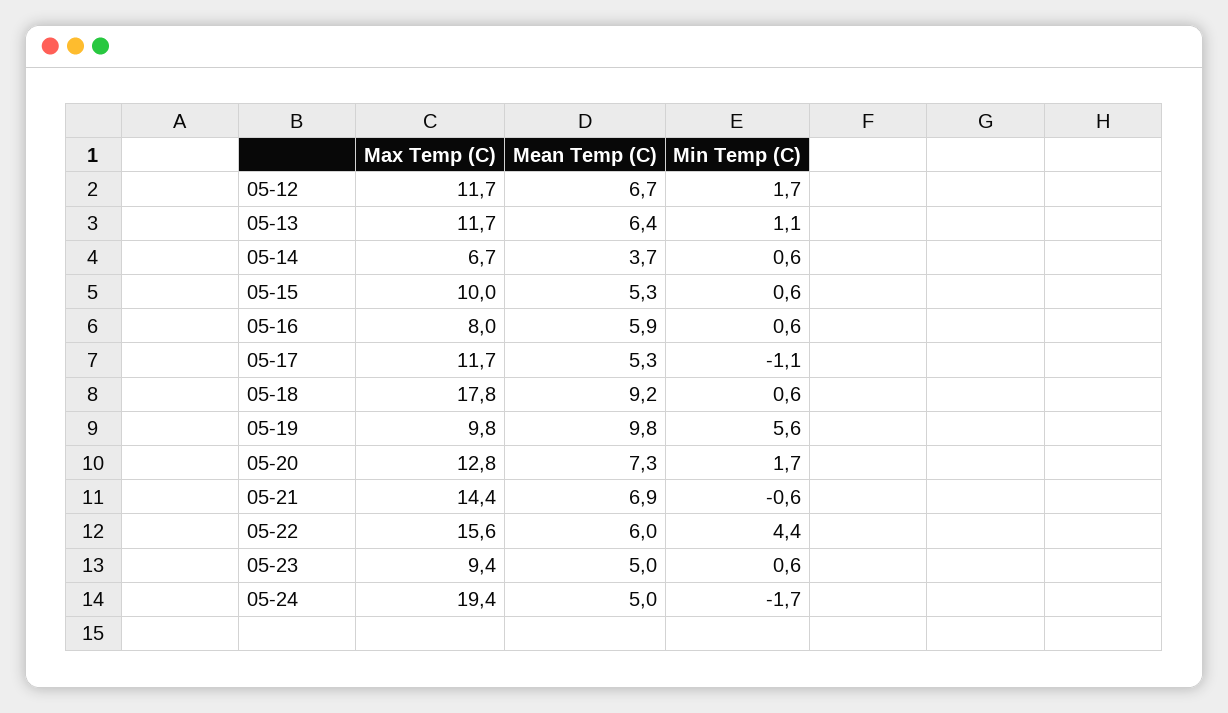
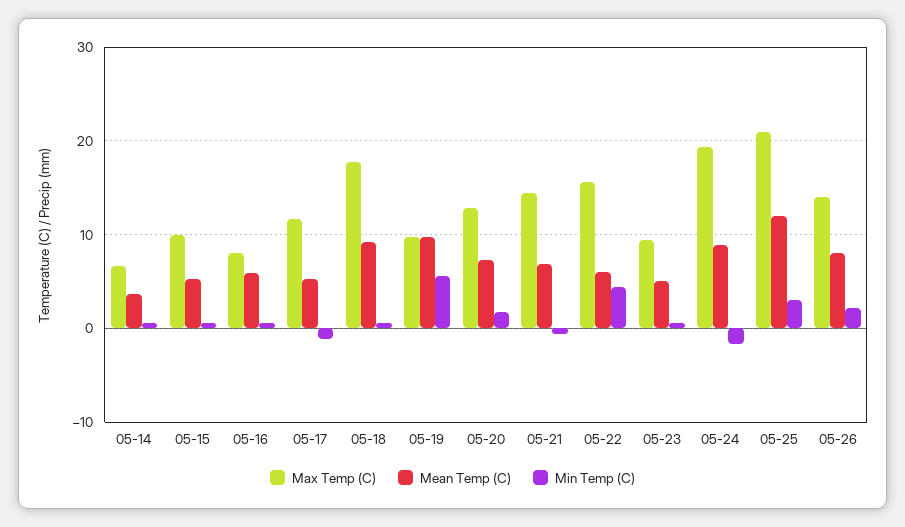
Max Temp (C), 05-12: 11.7 -> none
Mean Temp (C), 05-12: 6.7 -> none
Min Temp (C), 05-12: 1.7 -> none
Max Temp (C), 05-13: 11.7 -> none
Mean Temp (C), 05-13: 6.4 -> none
Min Temp (C), 05-13: 1.1 -> none
Mean Temp (C), 05-24: 5 -> 9
Max Temp (C), 05-25: none -> 21
Mean Temp (C), 05-25: none -> 12
Min Temp (C), 05-25: none -> 3
Max Temp (C), 05-26: none -> 14
Mean Temp (C), 05-26: none -> 8
Min Temp (C), 05-26: none -> 2

